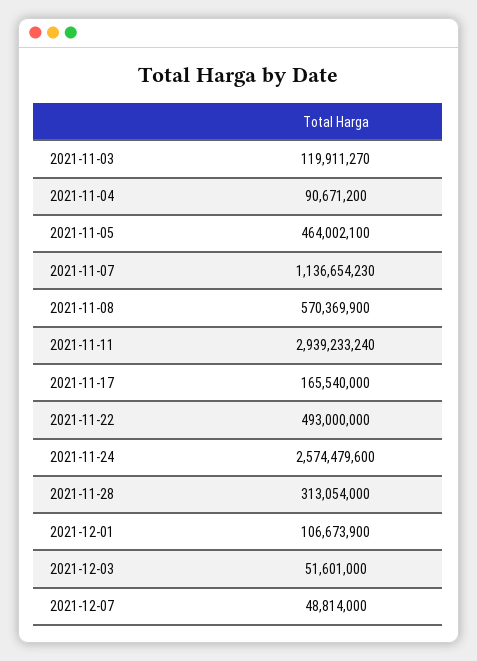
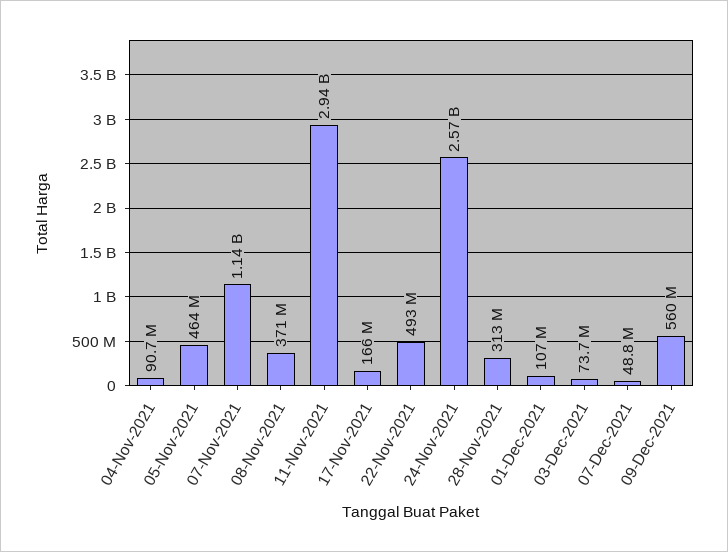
2021-11-03: 119911270 -> none
2021-11-08: 570369900 -> 371000000
2021-12-03: 51601000 -> 73700000
09-Dec-2021: none -> 560000000

